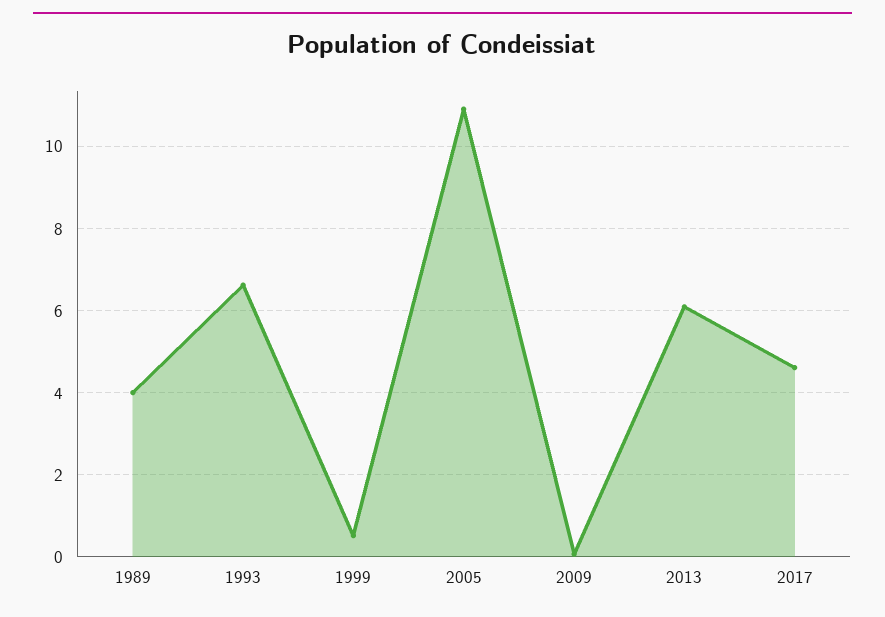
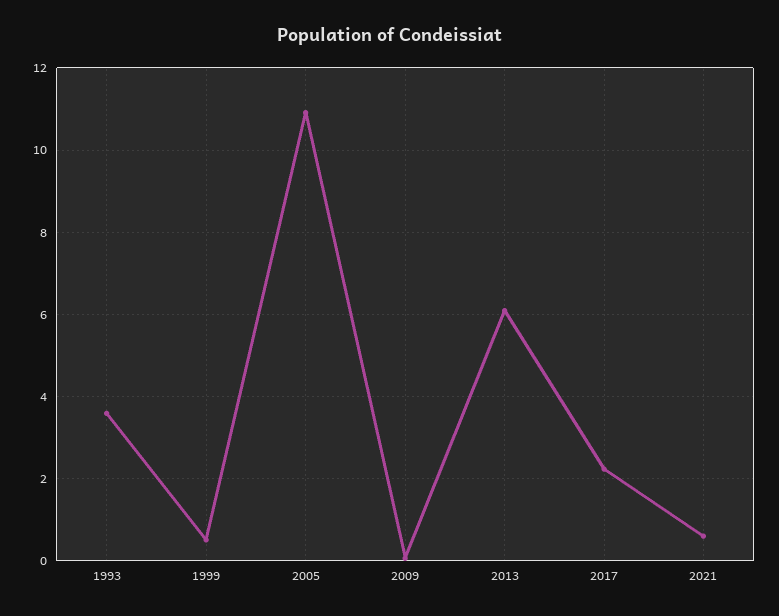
1989: 4 -> none
1993: 6.6 -> 3.6
2017: 4.6 -> 2.2
2021: none -> 0.6

